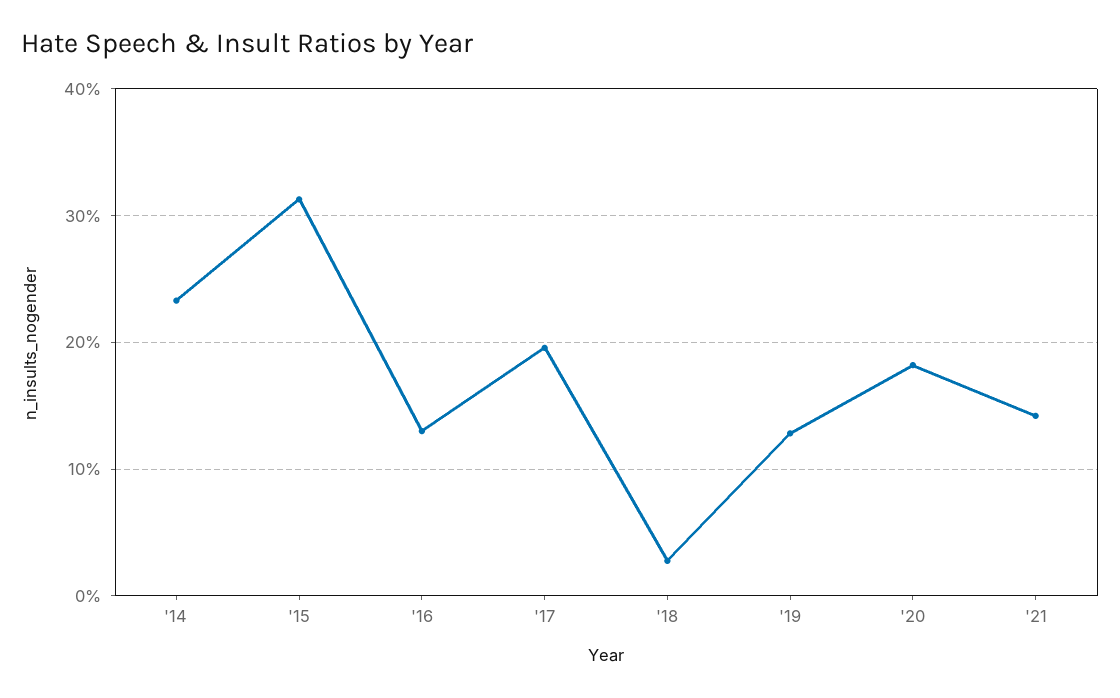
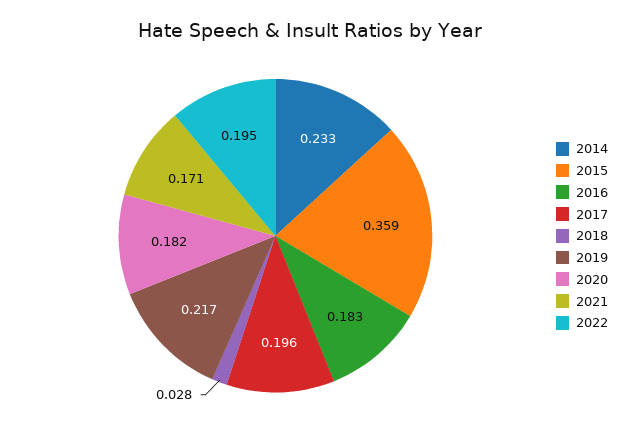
'15: 0.31 -> 0.359
'16: 0.13 -> 0.183
'19: 0.13 -> 0.217
'21: 0.14 -> 0.171
2022: none -> 0.195

